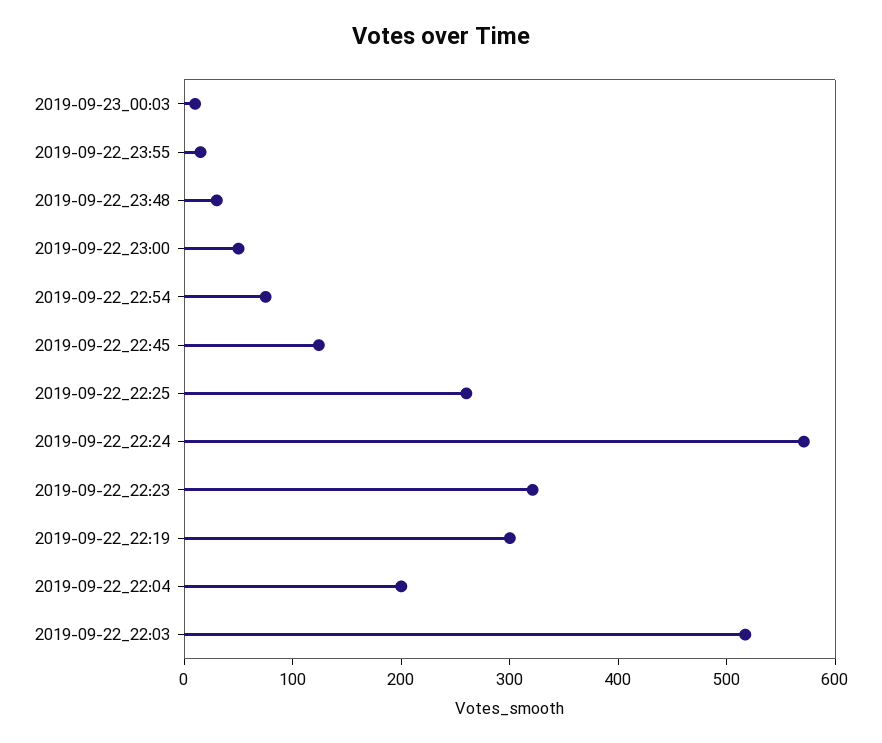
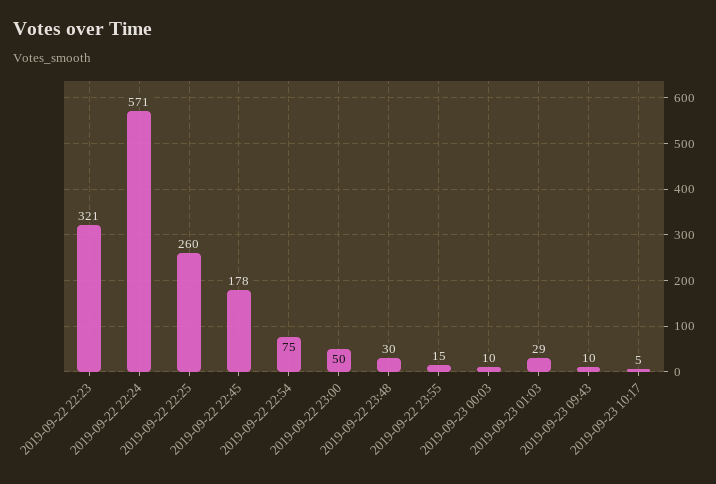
2019-09-22_22:45: 120 -> 178
2019-09-22_22:19: 300 -> none
2019-09-22_22:04: 200 -> none
2019-09-22_22:03: 520 -> none
2019-09-23 01:03: none -> 29
2019-09-23 09:43: none -> 10
2019-09-23 10:17: none -> 5

